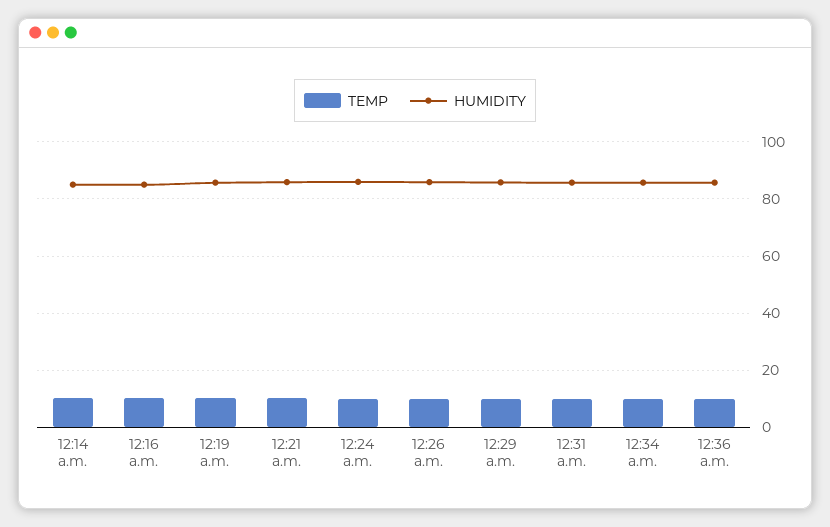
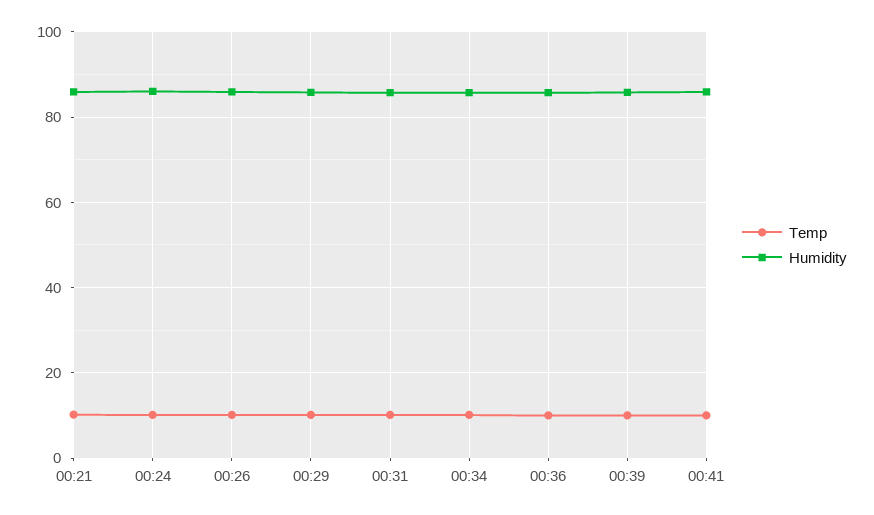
TEMP, 12:14 a.m.: 10 -> none
HUMIDITY, 12:14 a.m.: 85 -> none
TEMP, 12:16 a.m.: 10 -> none
HUMIDITY, 12:16 a.m.: 85 -> none
TEMP, 12:19 a.m.: 10 -> none
HUMIDITY, 12:19 a.m.: 85 -> none
TEMP, 00:39: none -> 10
HUMIDITY, 00:39: none -> 86
TEMP, 00:41: none -> 10
HUMIDITY, 00:41: none -> 86

